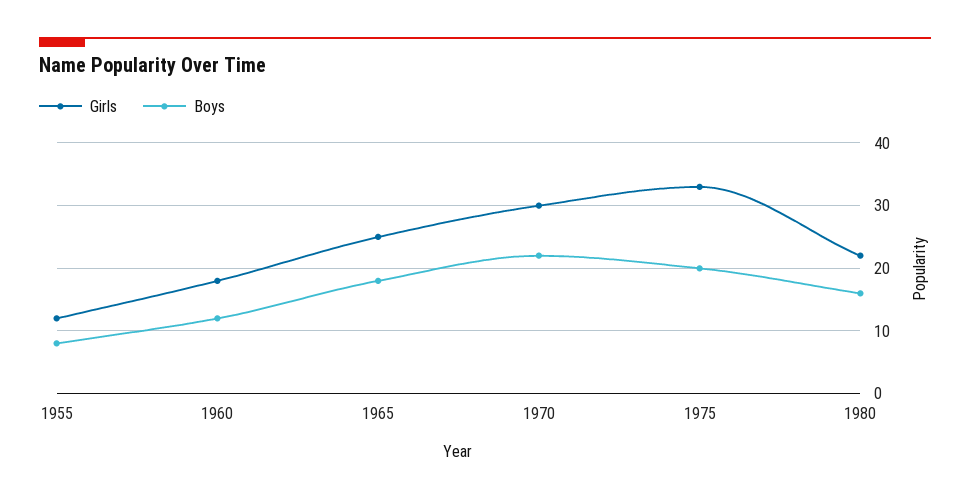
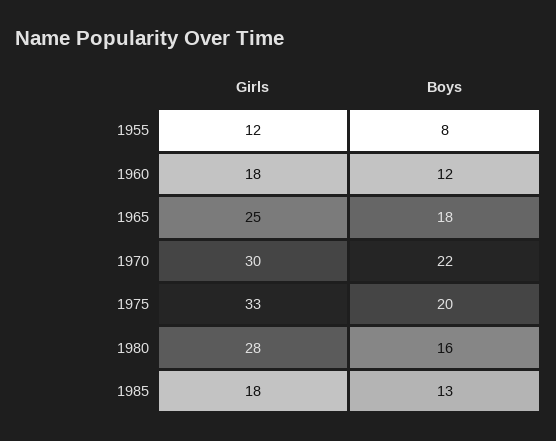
Girls, 1980: 22 -> 28
Girls, 1985: none -> 18
Boys, 1985: none -> 13

